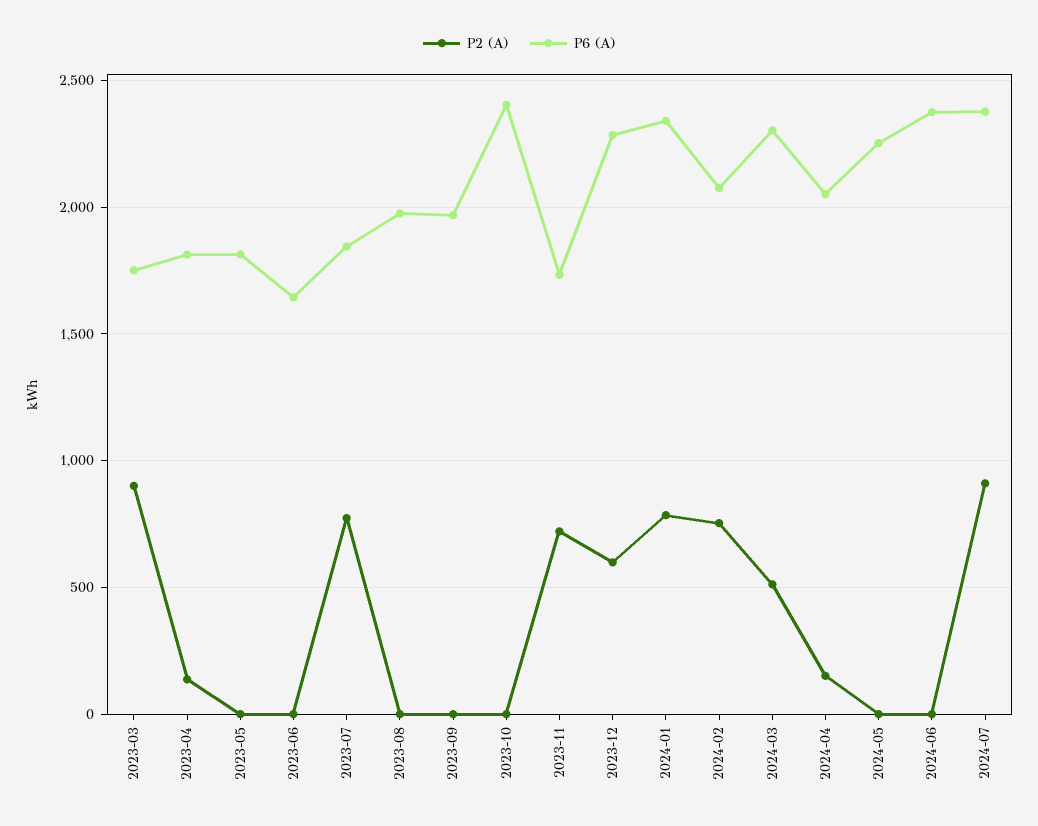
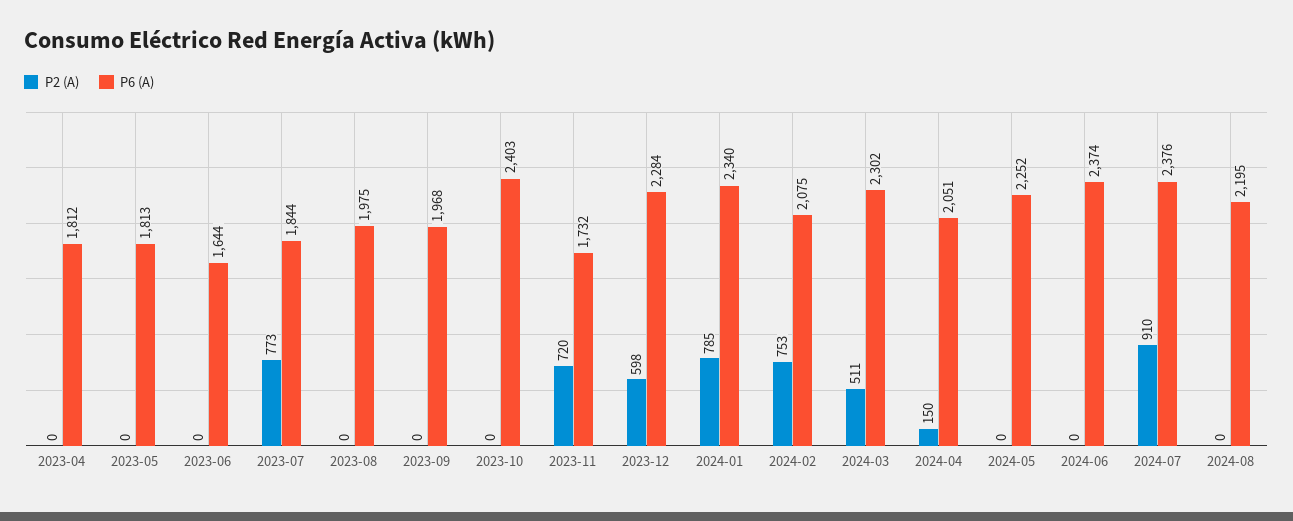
P2 (A), 2023-03: 900 -> none
P6 (A), 2023-03: 1750 -> none
P2 (A), 2023-04: 150 -> 0
P2 (A), 2024-08: none -> 0
P6 (A), 2024-08: none -> 2195

